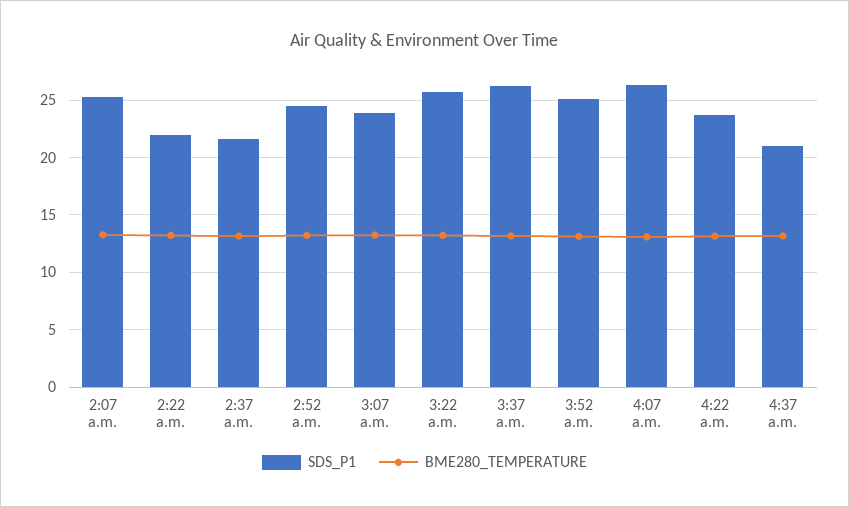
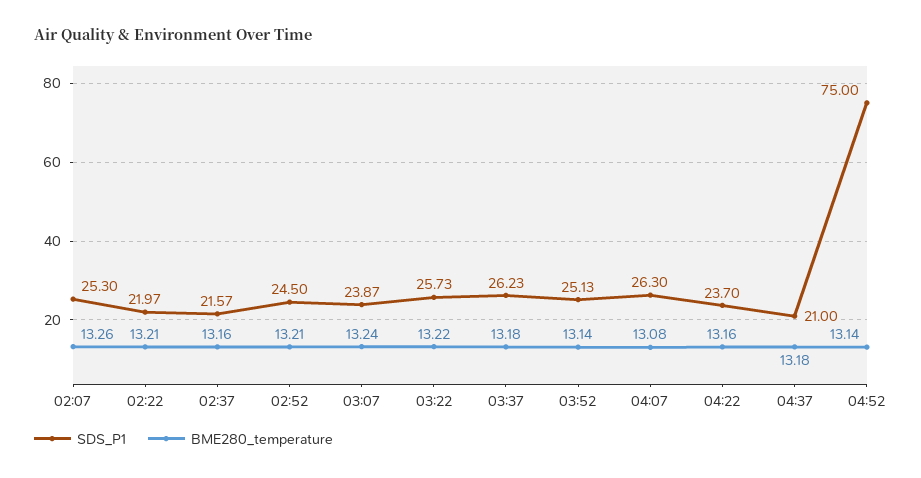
SDS_P1, 04:52: none -> 75
BME280_TEMPERATURE, 04:52: none -> 13.14

